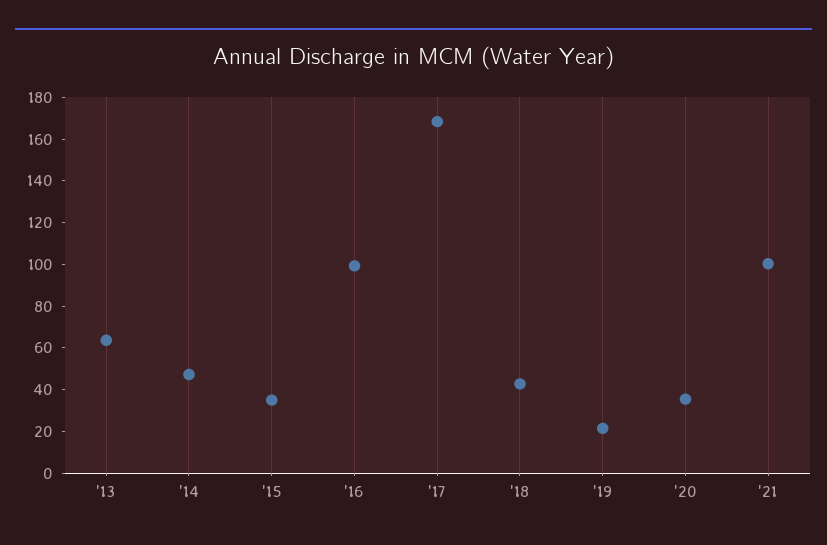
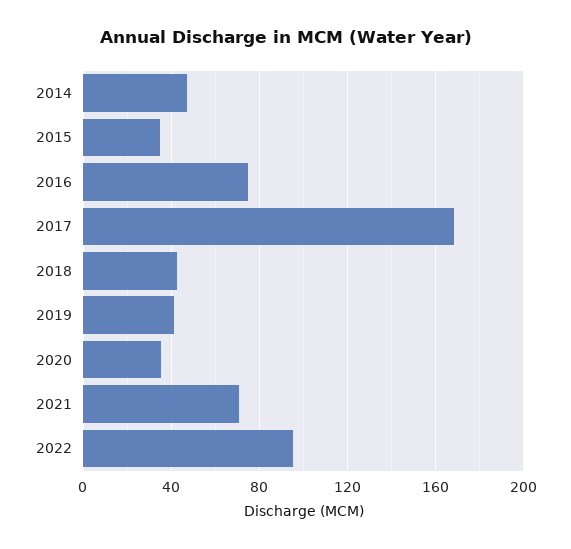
'13: 65 -> none
'16: 100 -> 75
'19: 20 -> 40
'21: 100 -> 70
2022: none -> 95

